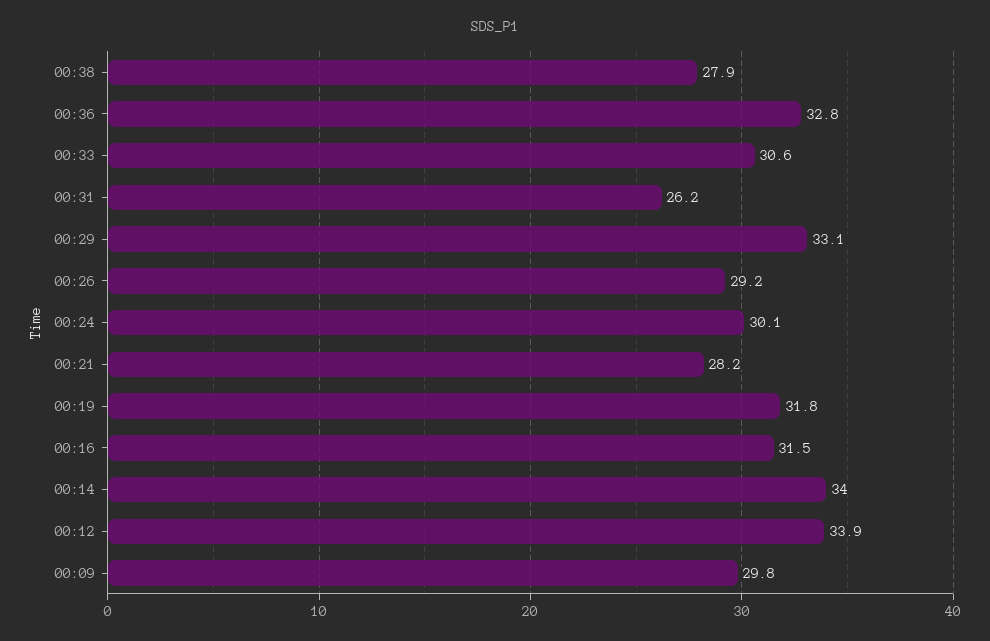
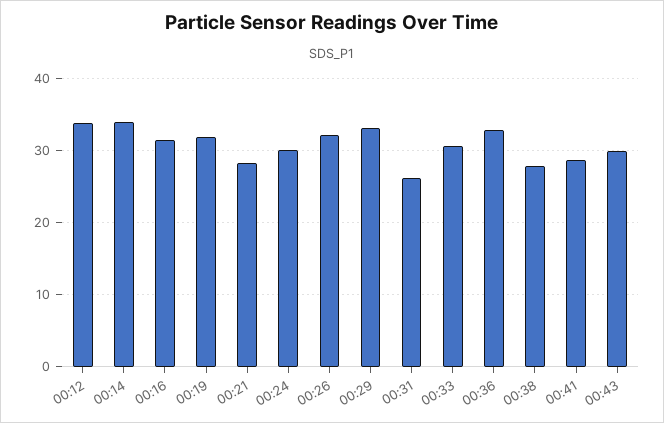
00:26: 29.2 -> 32
00:09: 29.8 -> none
00:41: none -> 29
00:43: none -> 30

